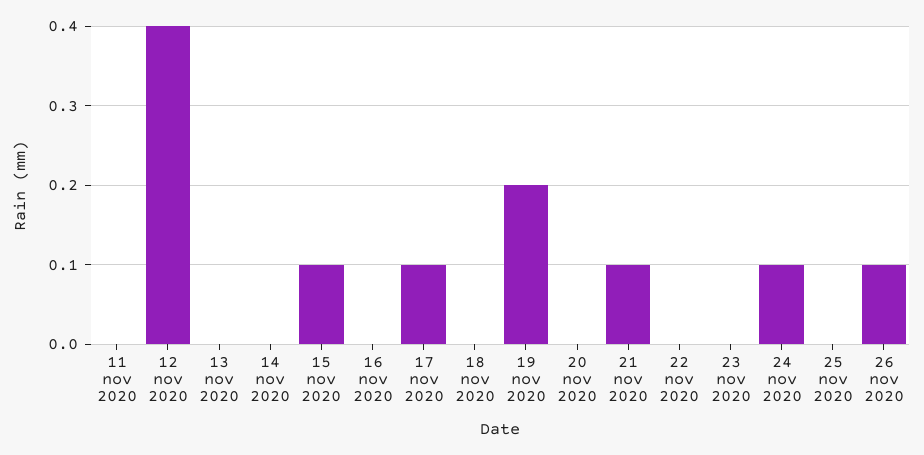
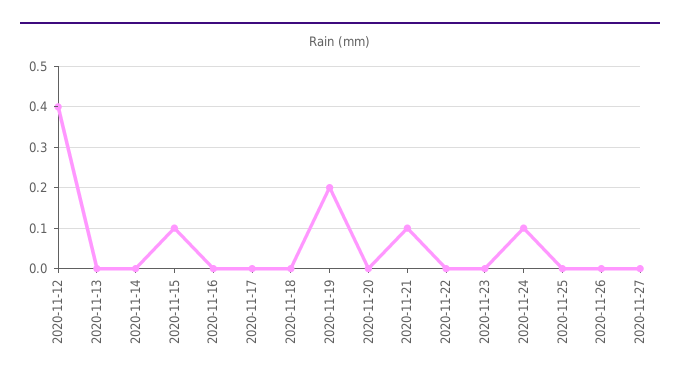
11 nov 2020: 0 -> none
17 nov 2020: 0.1 -> 0
26 nov 2020: 0.1 -> 0
2020-11-27: none -> 0

